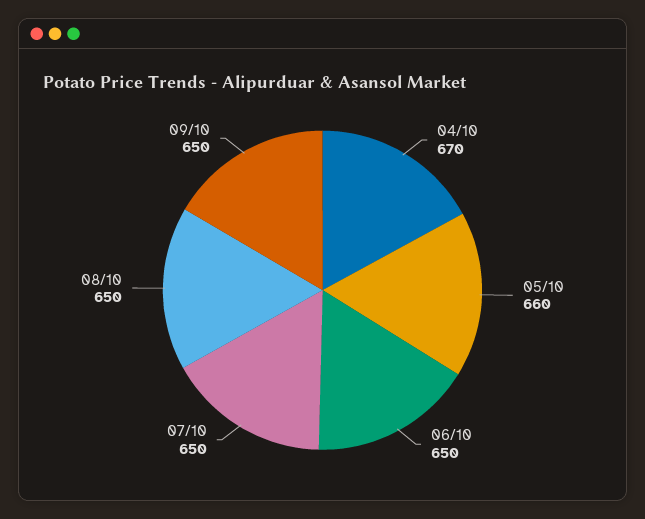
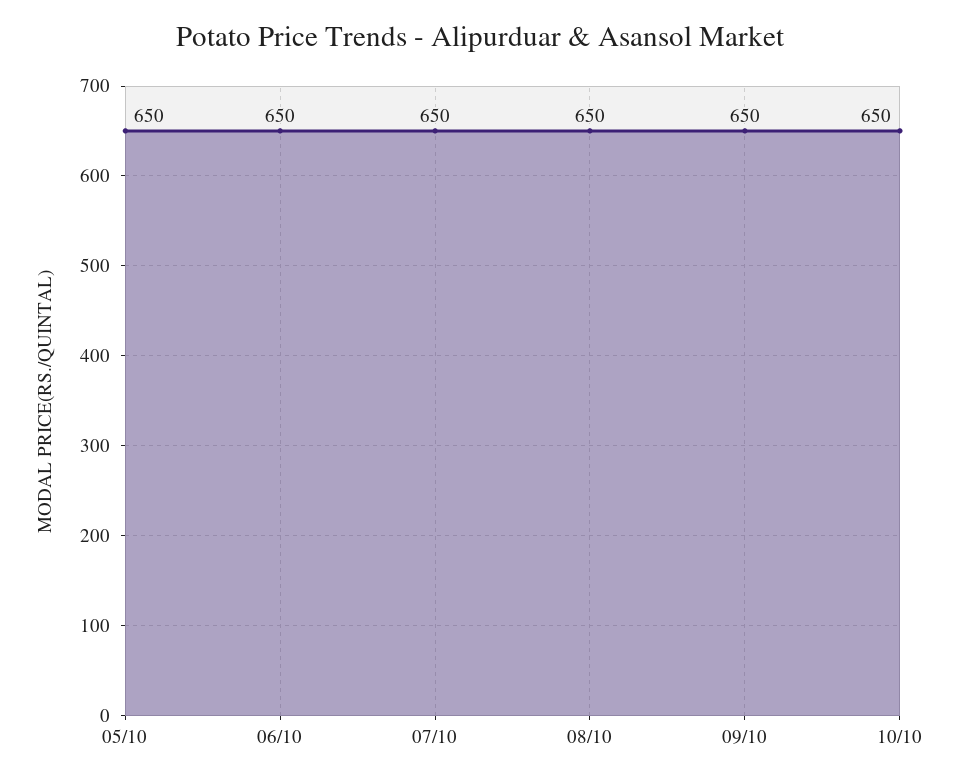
04/10: 670 -> none
05/10: 660 -> 650
10/10: none -> 650

